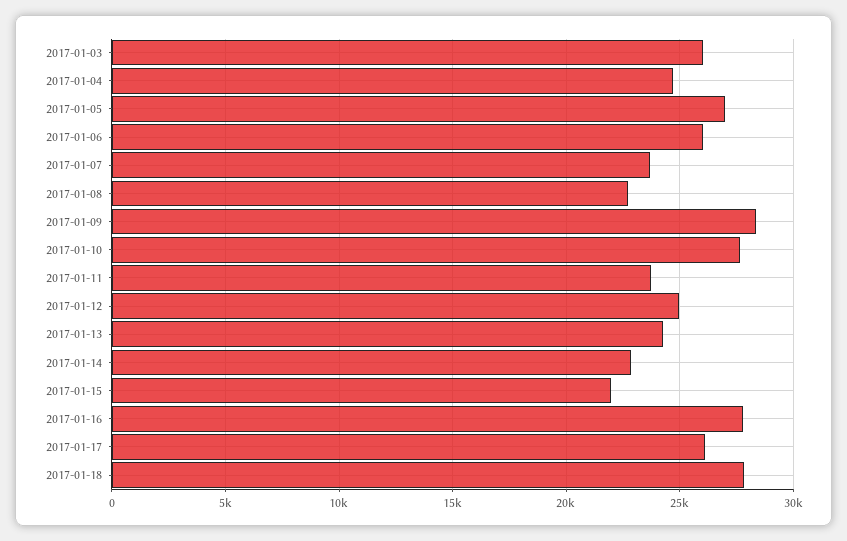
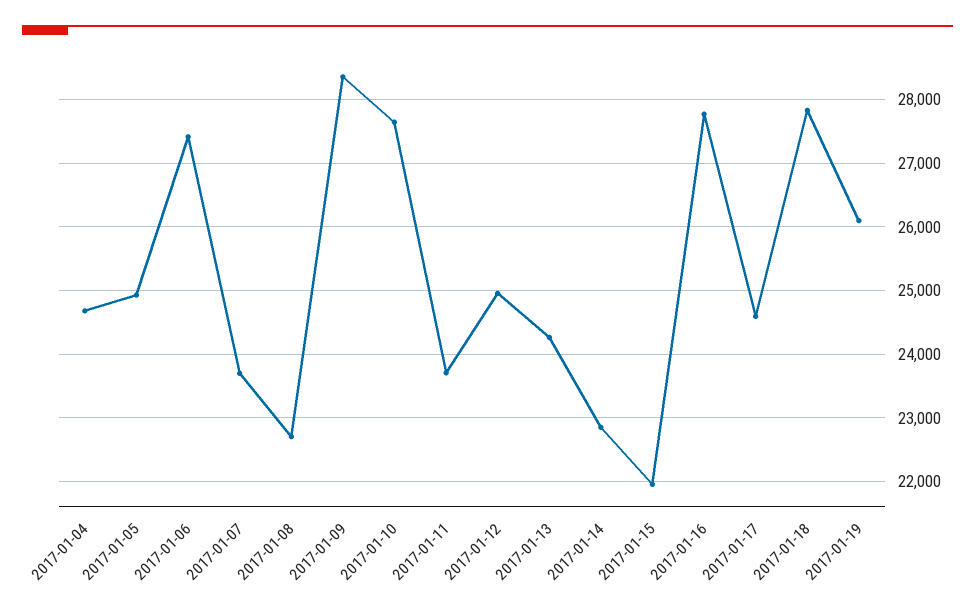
2017-01-03: 26000 -> none
2017-01-05: 27000 -> 24900
2017-01-06: 26000 -> 27400
2017-01-17: 26000 -> 24600
2017-01-19: none -> 26100

